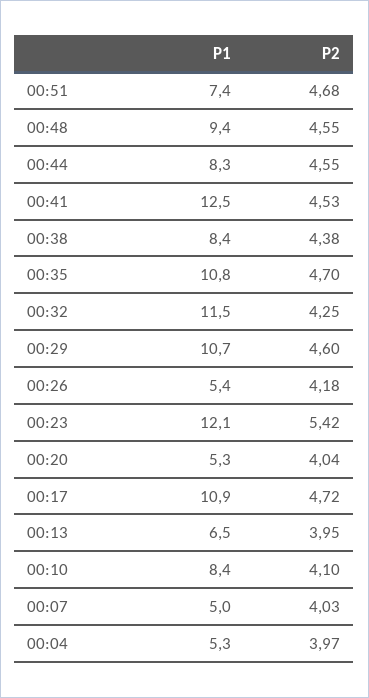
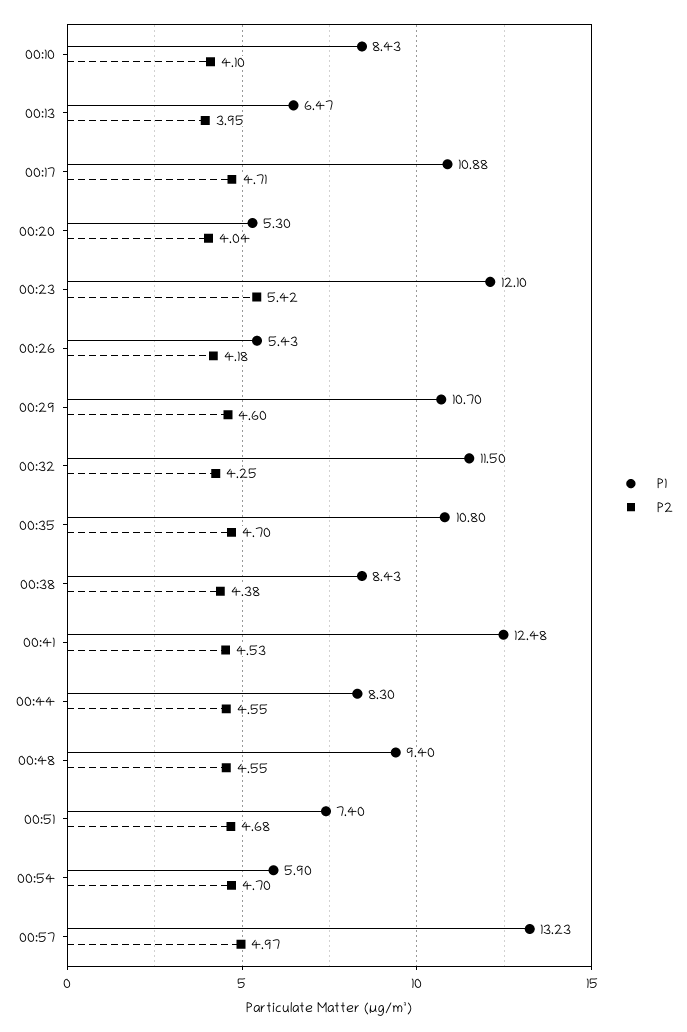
P2, 00:17: 4.72 -> 4.71
P1, 00:07: 5 -> none
P2, 00:07: 4.03 -> none
P1, 00:04: 5.3 -> none
P2, 00:04: 3.97 -> none
P1, 00:54: none -> 5.9
P2, 00:54: none -> 4.7
P1, 00:57: none -> 13.23
P2, 00:57: none -> 4.97

